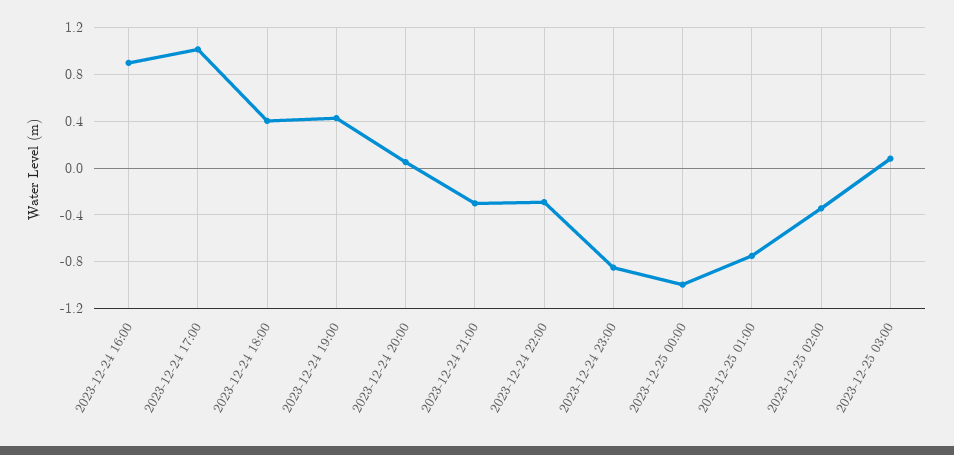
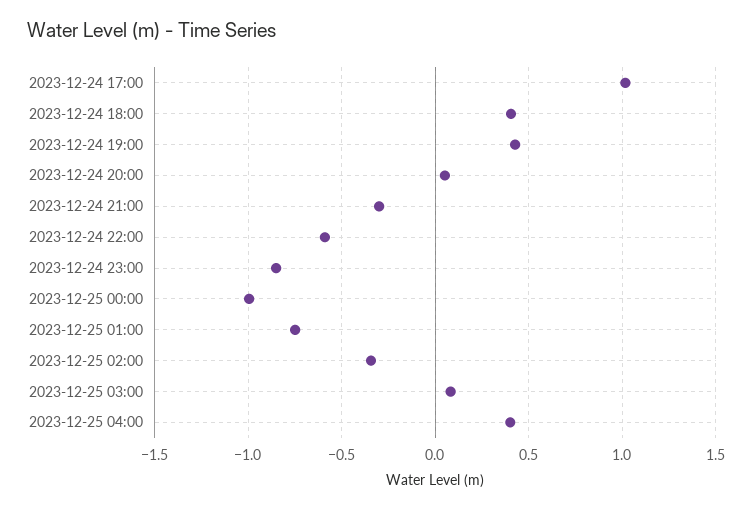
2023-12-24 16:00: 0.9 -> none
2023-12-24 22:00: -0.3 -> -0.6
2023-12-25 04:00: none -> 0.4

